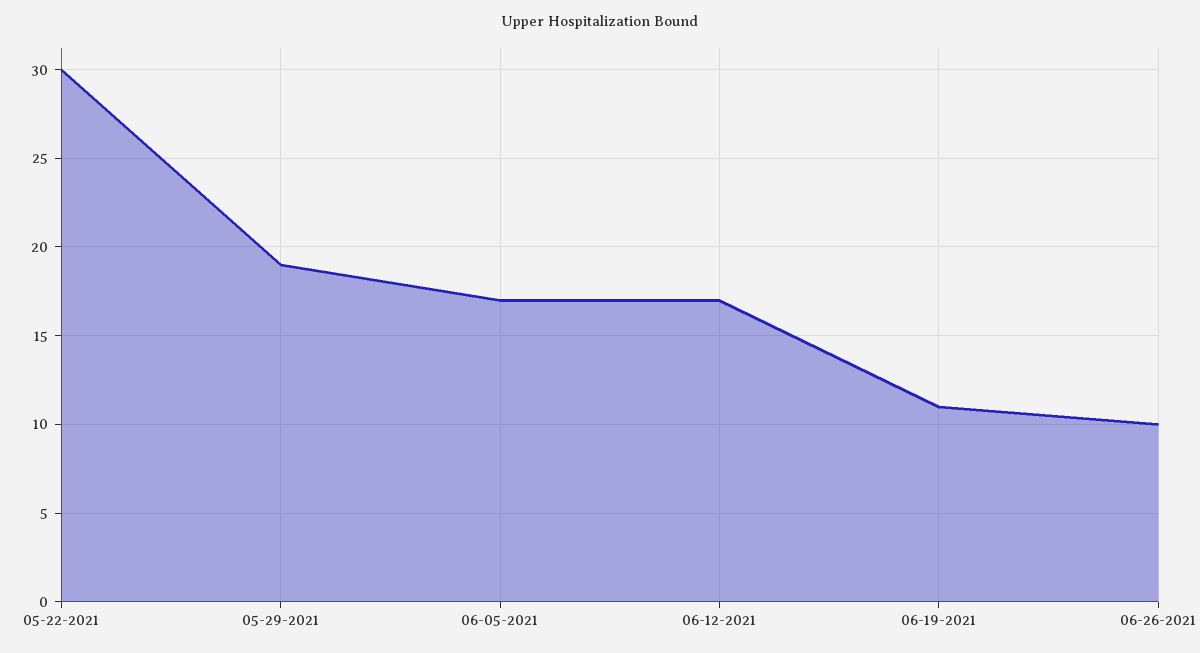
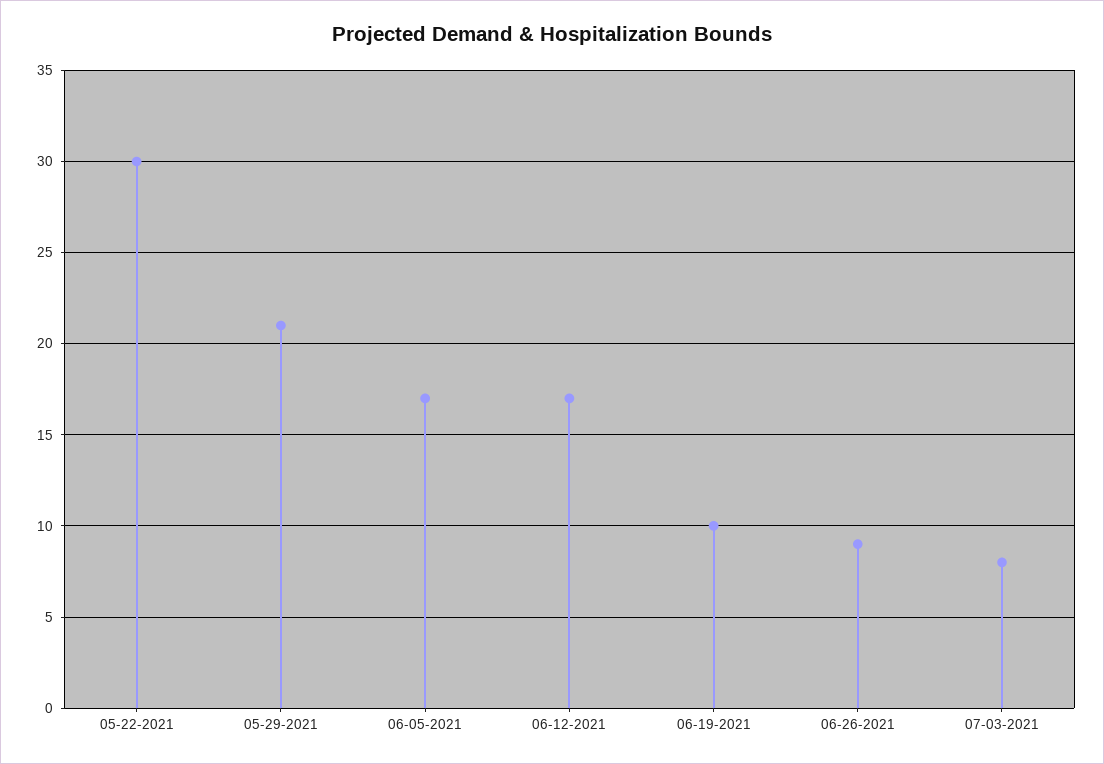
05-29-2021: 19 -> 21
06-19-2021: 11 -> 10
06-26-2021: 10 -> 9
07-03-2021: none -> 8

